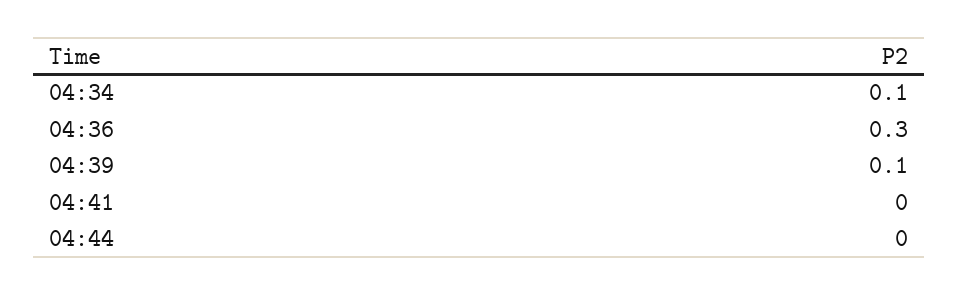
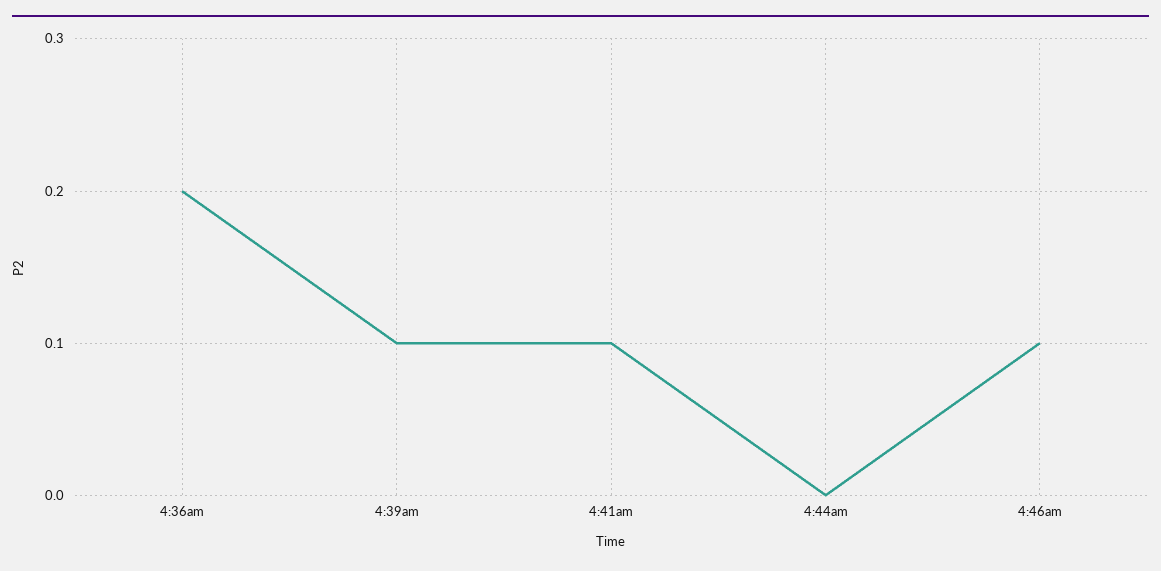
04:34: 0.1 -> none
04:36: 0.3 -> 0.2
04:41: 0 -> 0.1
4:46am: none -> 0.1

